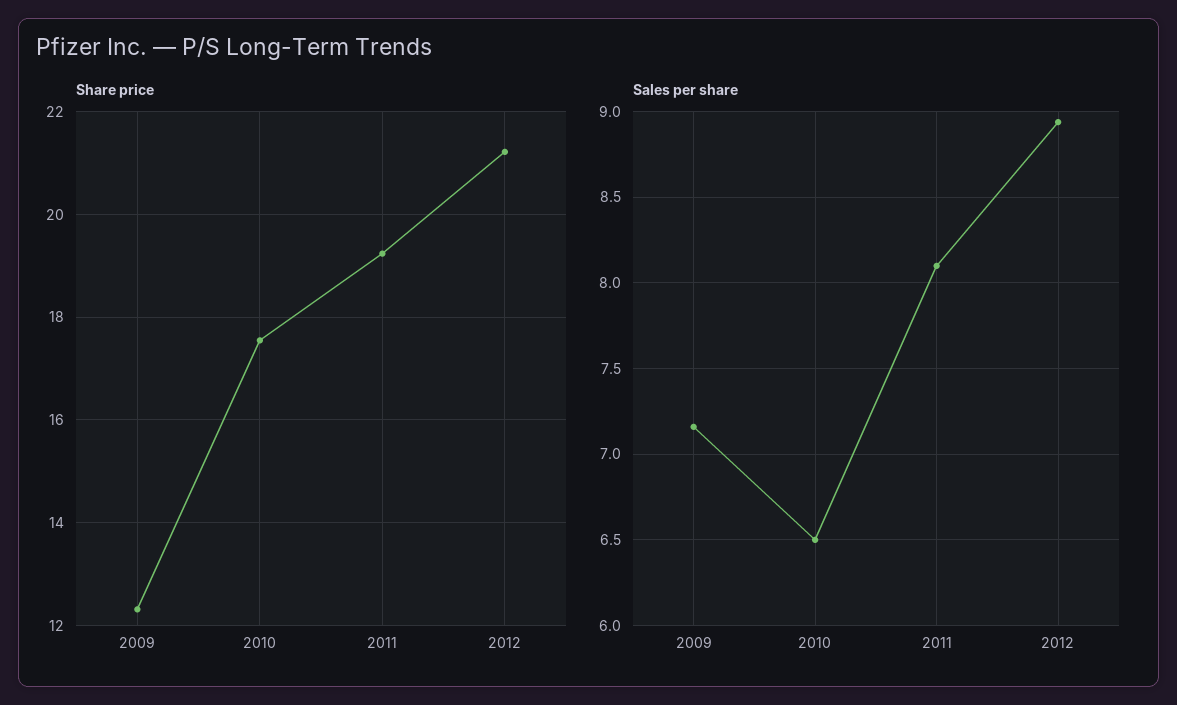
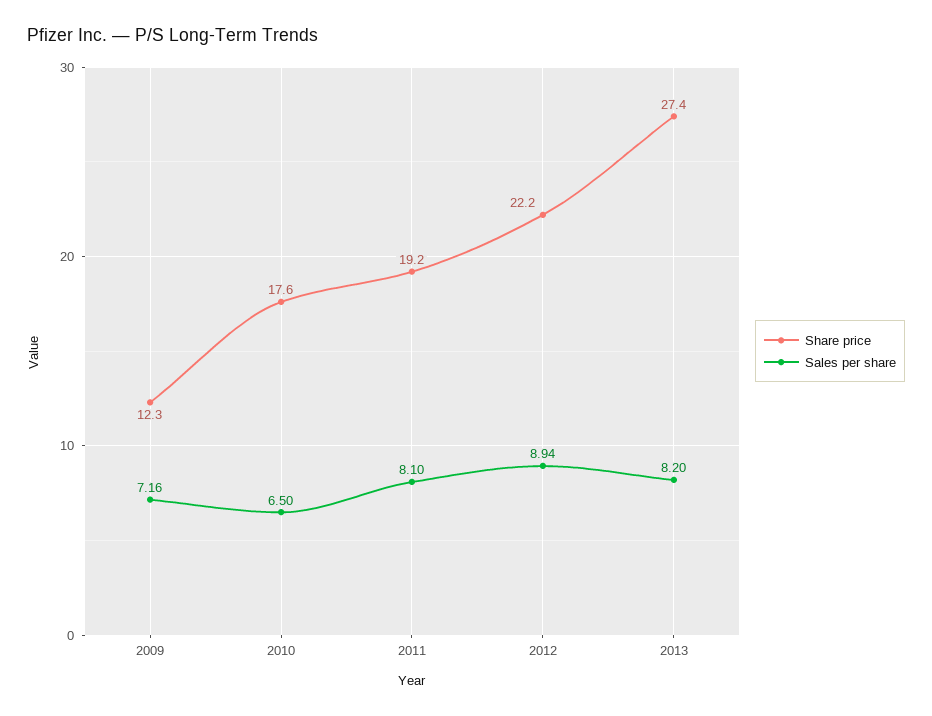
Share price, 2012: 21.2 -> 22.2
Share price, 2013: none -> 27.4
Sales per share, 2013: none -> 8.2

